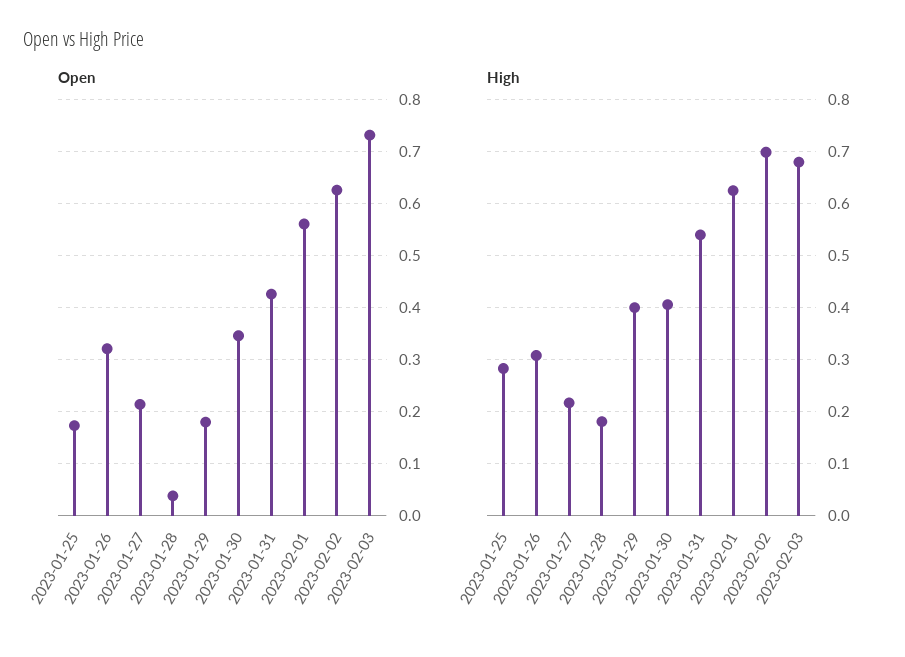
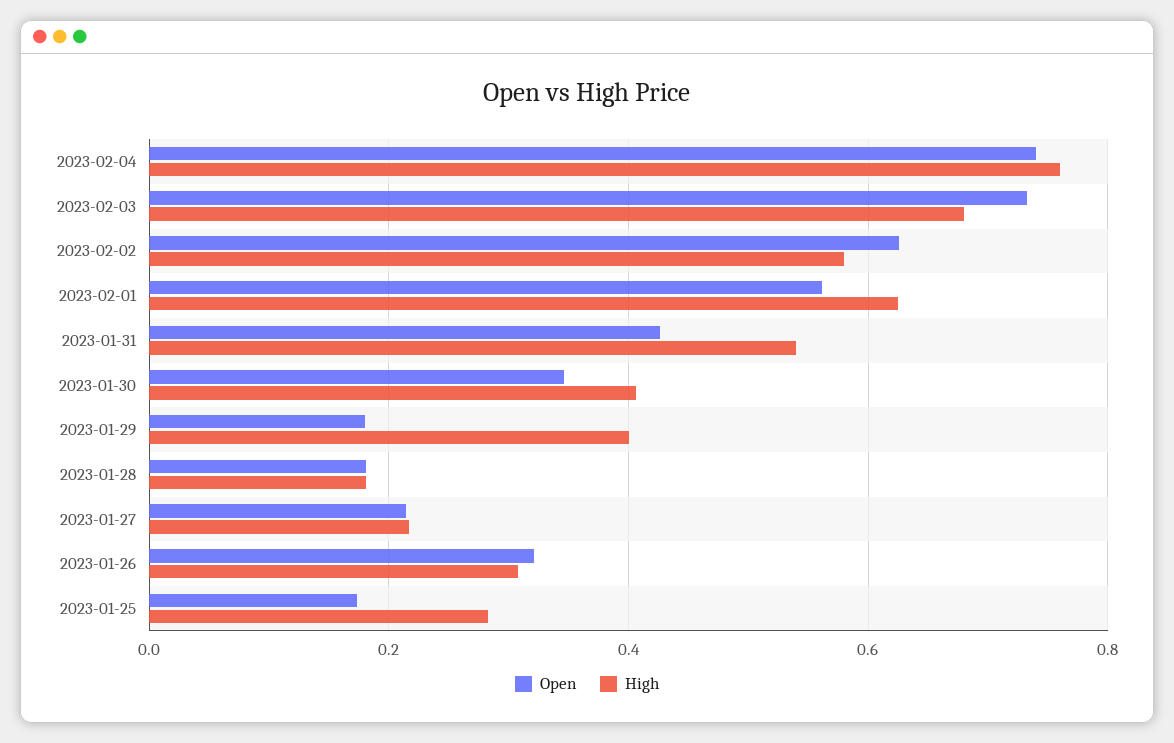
Open, 2023-01-28: 0.04 -> 0.18
High, 2023-02-02: 0.7 -> 0.58
Open, 2023-02-04: none -> 0.74
High, 2023-02-04: none -> 0.76

